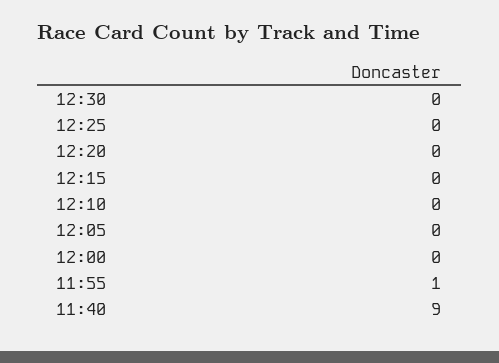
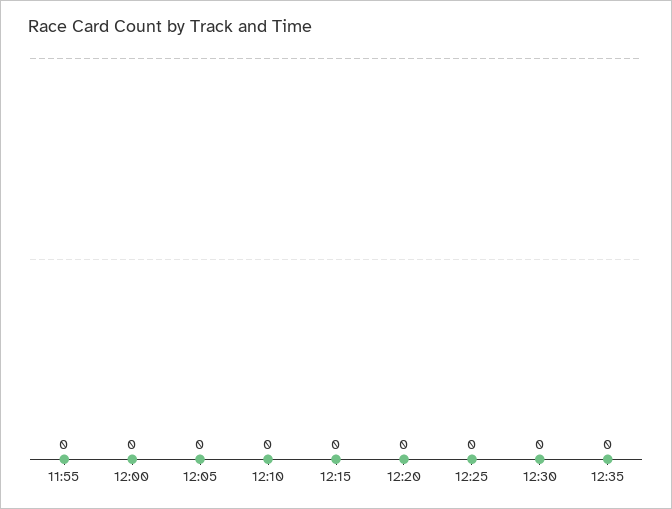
11:55: 1 -> 0
11:40: 9 -> none
12:35: none -> 0

